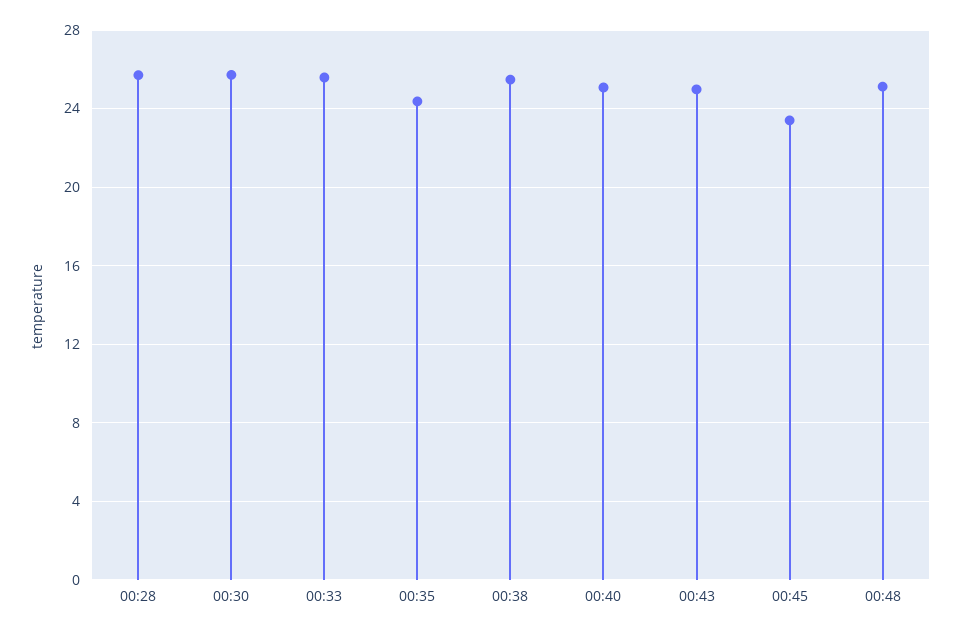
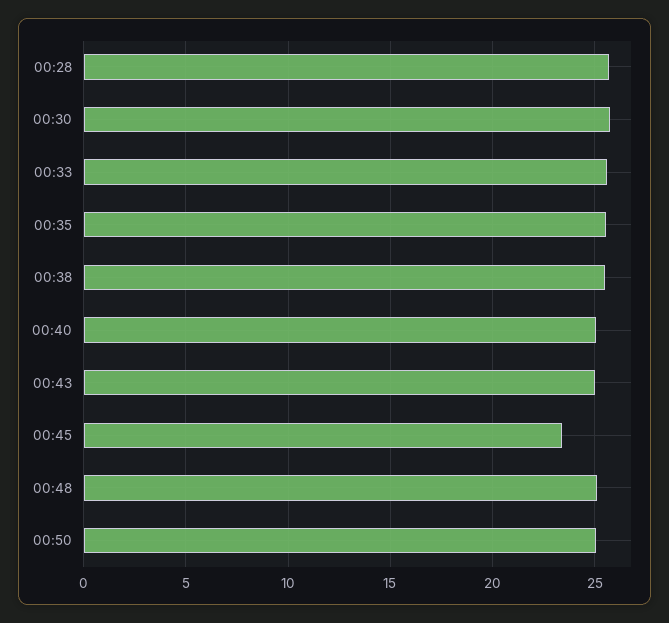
00:35: 24.5 -> 25.5
00:50: none -> 25

